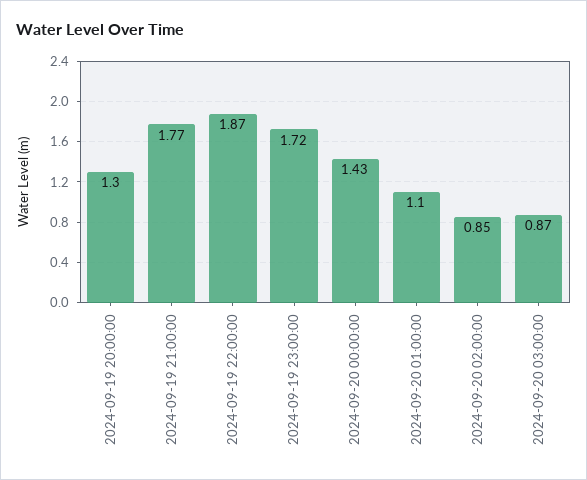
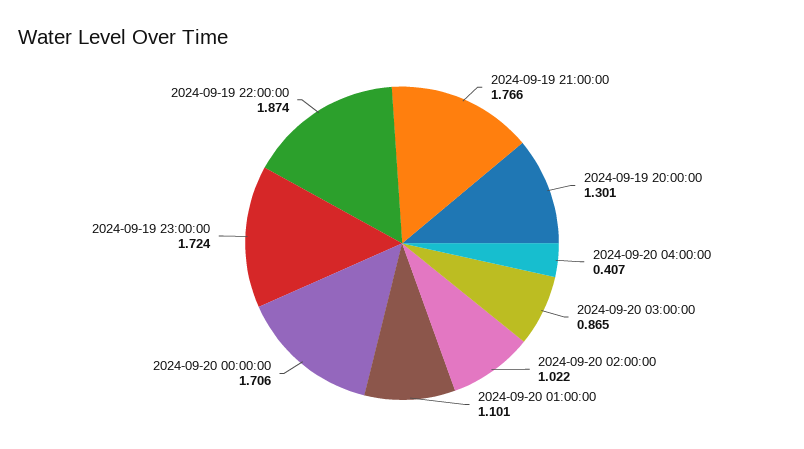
2024-09-20 00:00:00: 1.43 -> 1.706
2024-09-20 02:00:00: 0.85 -> 1.022
2024-09-20 04:00:00: none -> 0.407

